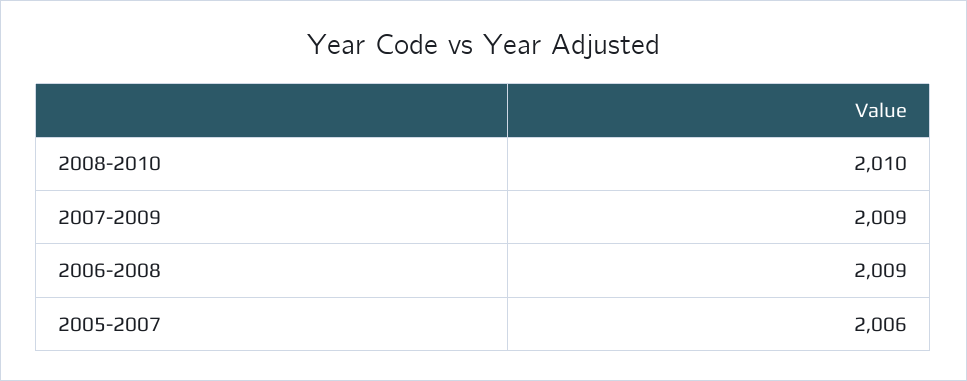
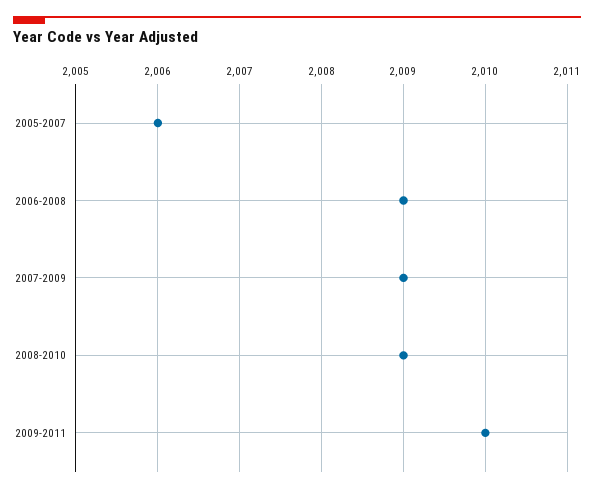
2008-2010: 2010 -> 2009
2009-2011: none -> 2010

